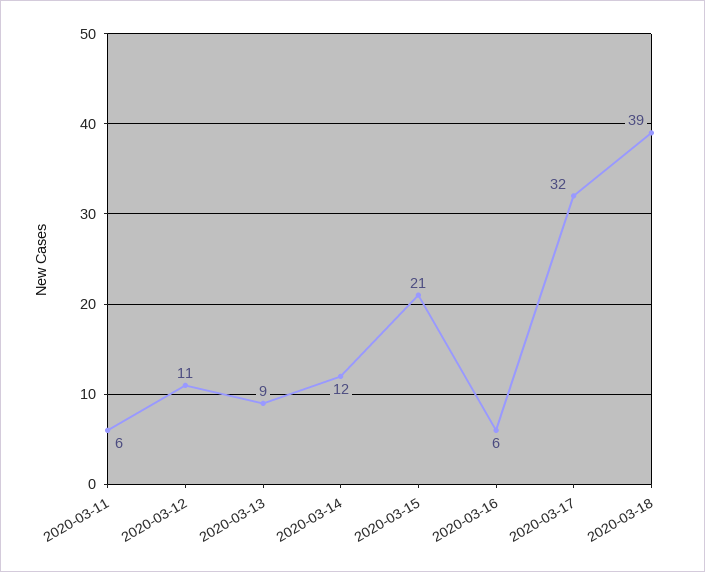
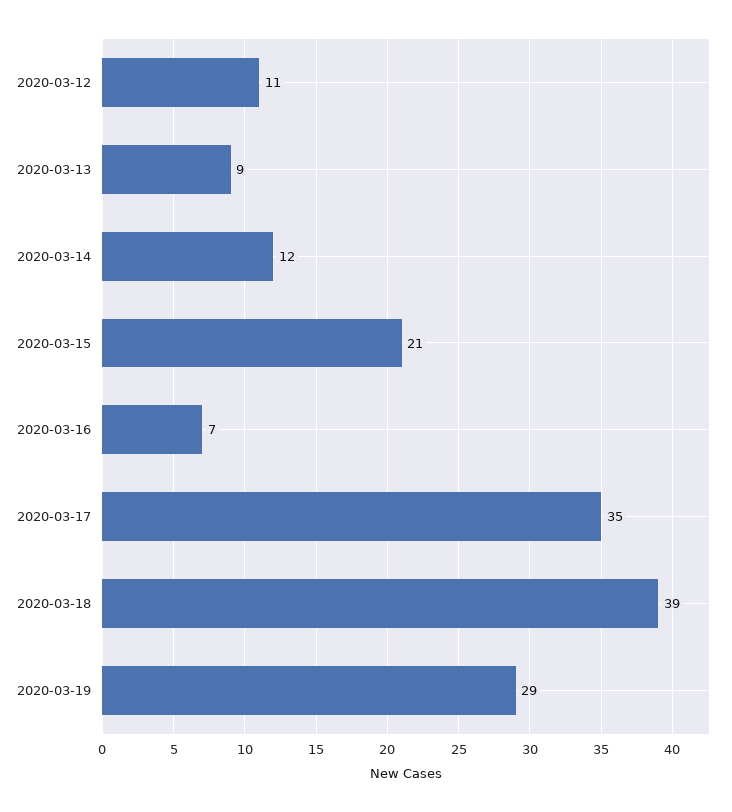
2020-03-11: 6 -> none
2020-03-16: 6 -> 7
2020-03-17: 32 -> 35
2020-03-19: none -> 29

